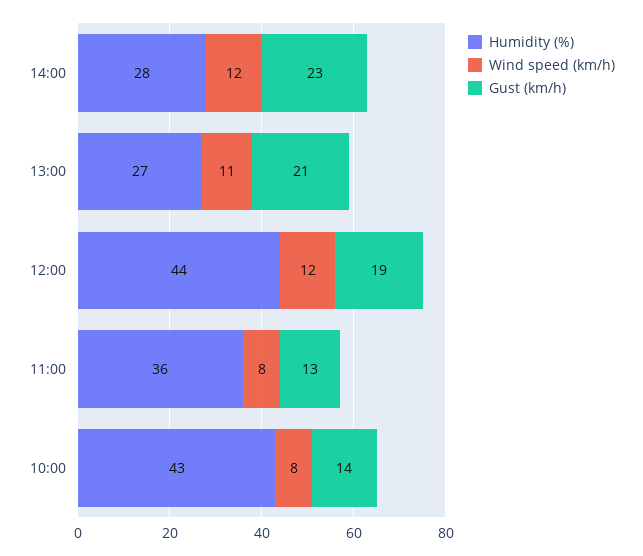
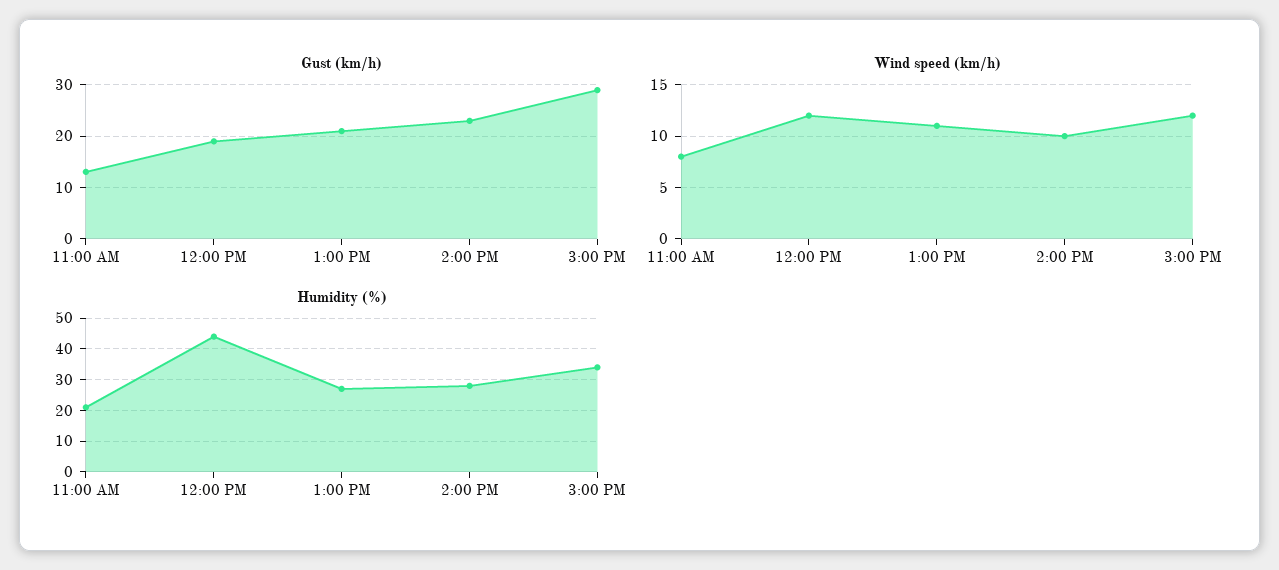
Wind speed (km/h), 14:00: 12 -> 10
Humidity (%), 11:00: 36 -> 20
Humidity (%), 10:00: 43 -> none
Wind speed (km/h), 10:00: 8 -> none
Gust (km/h), 10:00: 14 -> none
Gust (km/h), 3:00 PM: none -> 30
Wind speed (km/h), 3:00 PM: none -> 12
Humidity (%), 3:00 PM: none -> 35

